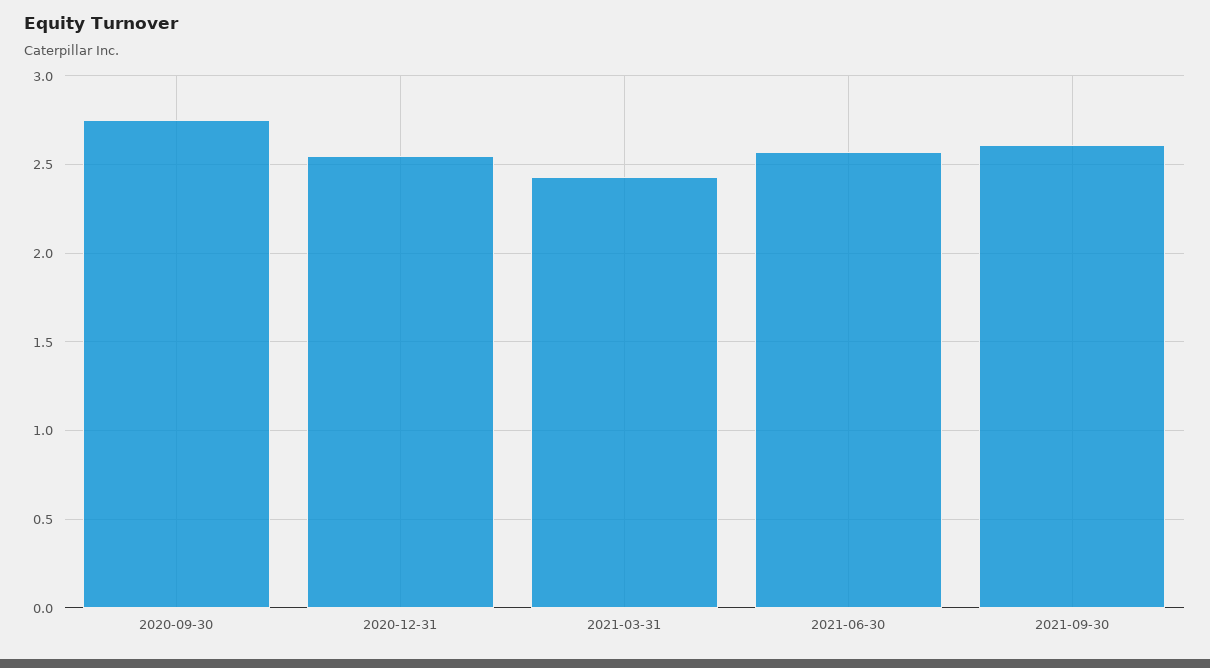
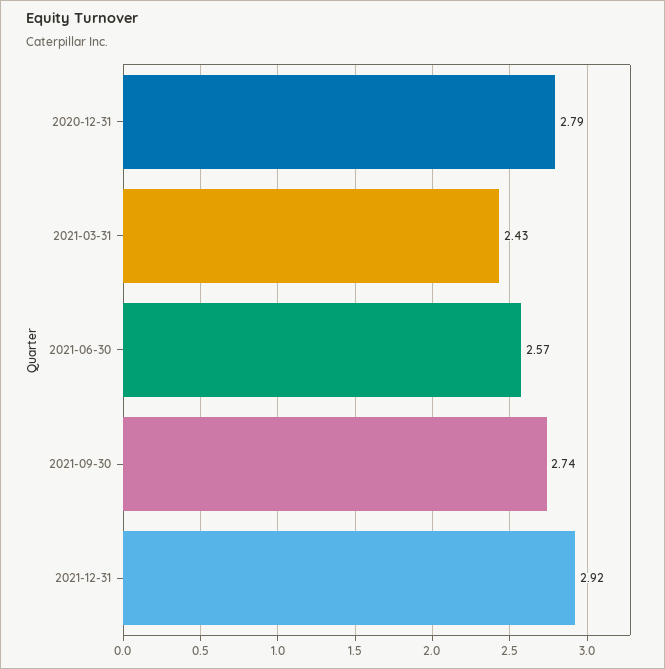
2020-09-30: 2.75 -> none
2020-12-31: 2.55 -> 2.79
2021-09-30: 2.6 -> 2.74
2021-12-31: none -> 2.92

